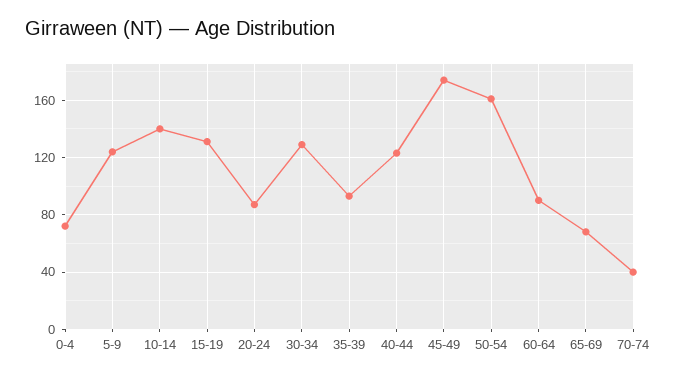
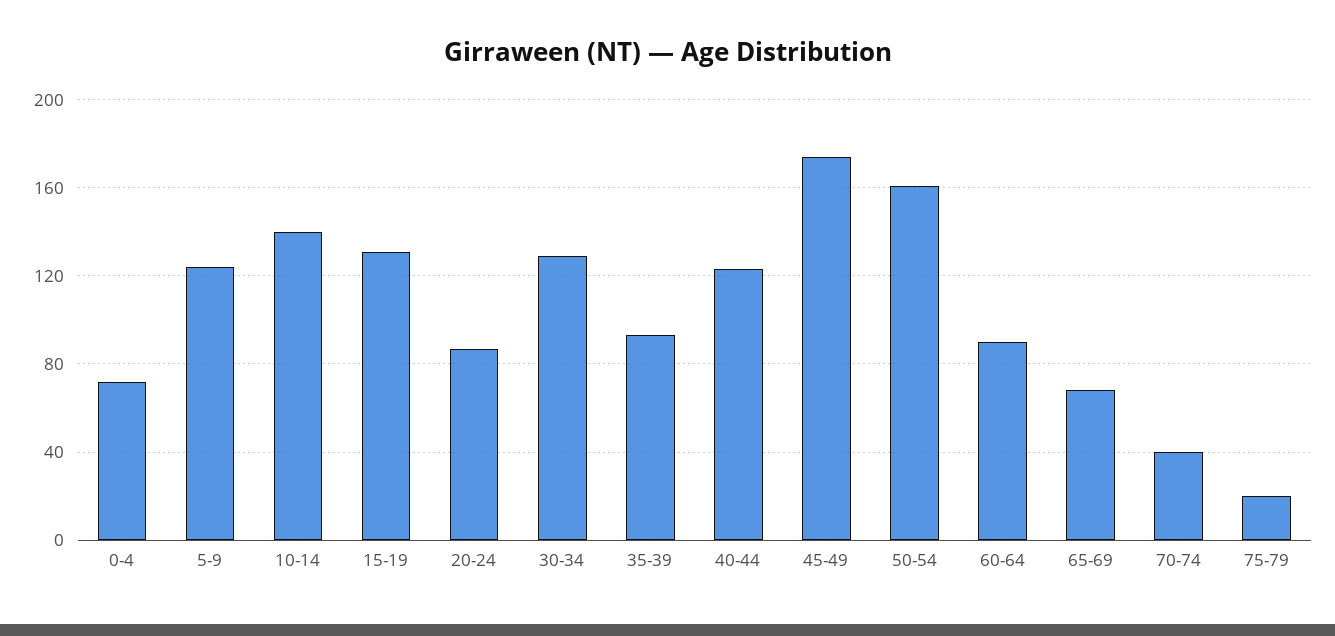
75-79: none -> 20

